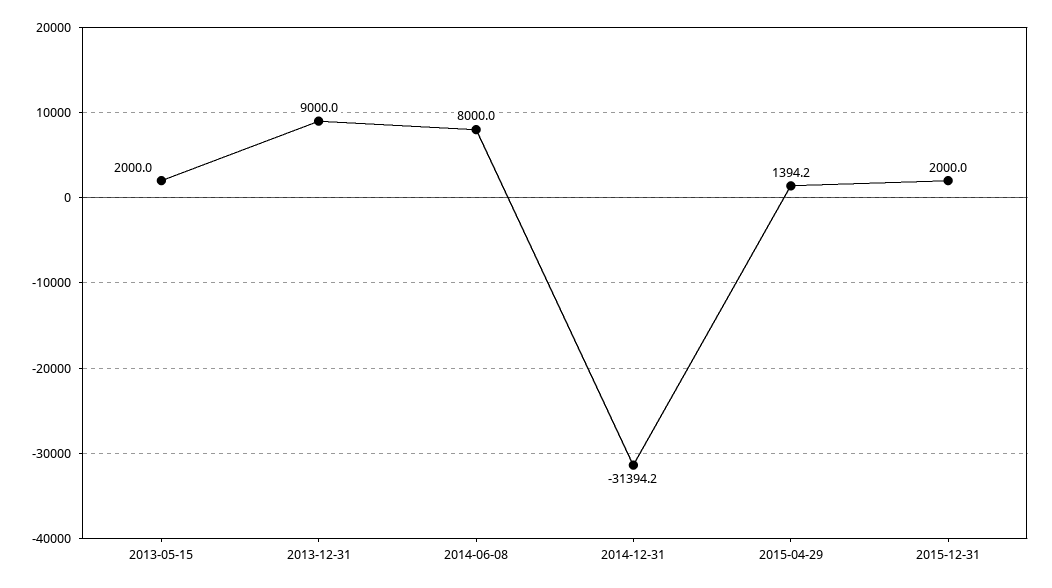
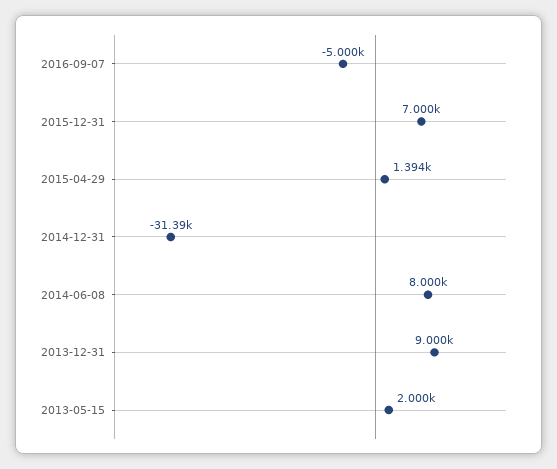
2015-12-31: 2000 -> 7000
2016-09-07: none -> -5000

